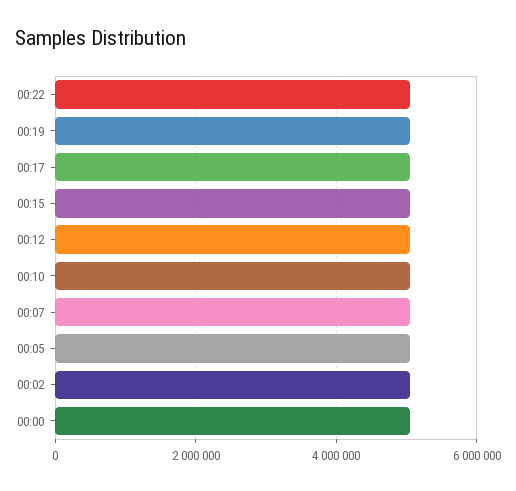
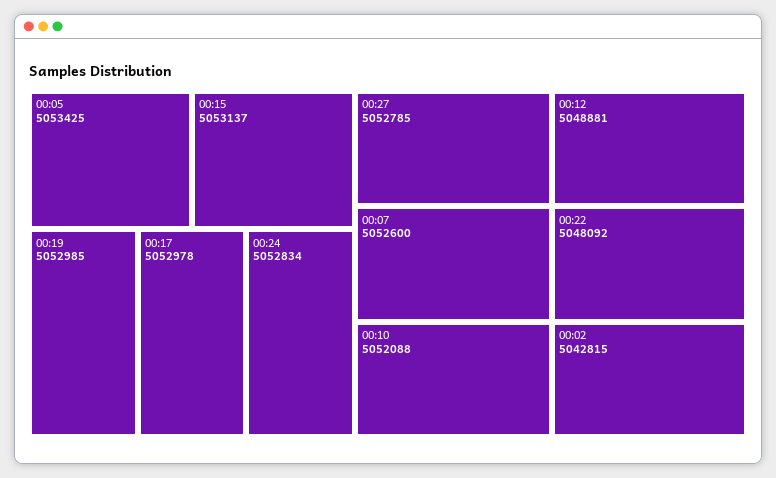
00:00: 5000000 -> none
00:24: none -> 5052834
00:27: none -> 5052785

